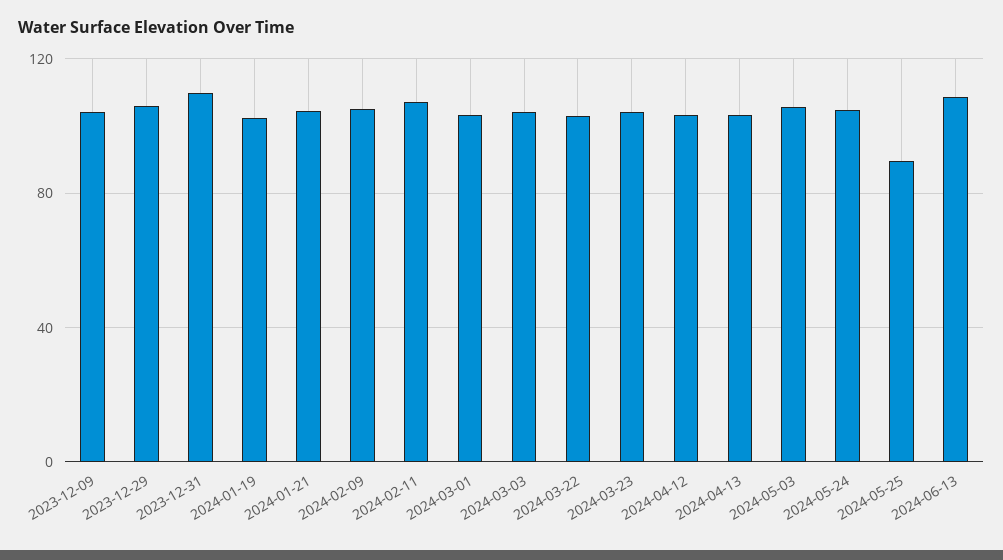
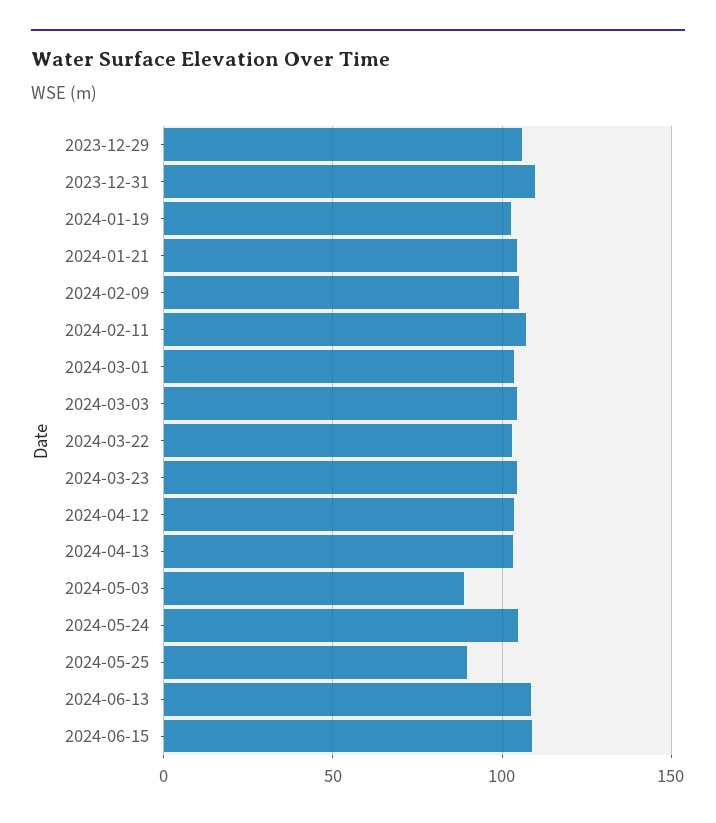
2023-12-09: 105 -> none
2024-05-03: 105 -> 90
2024-06-15: none -> 110

